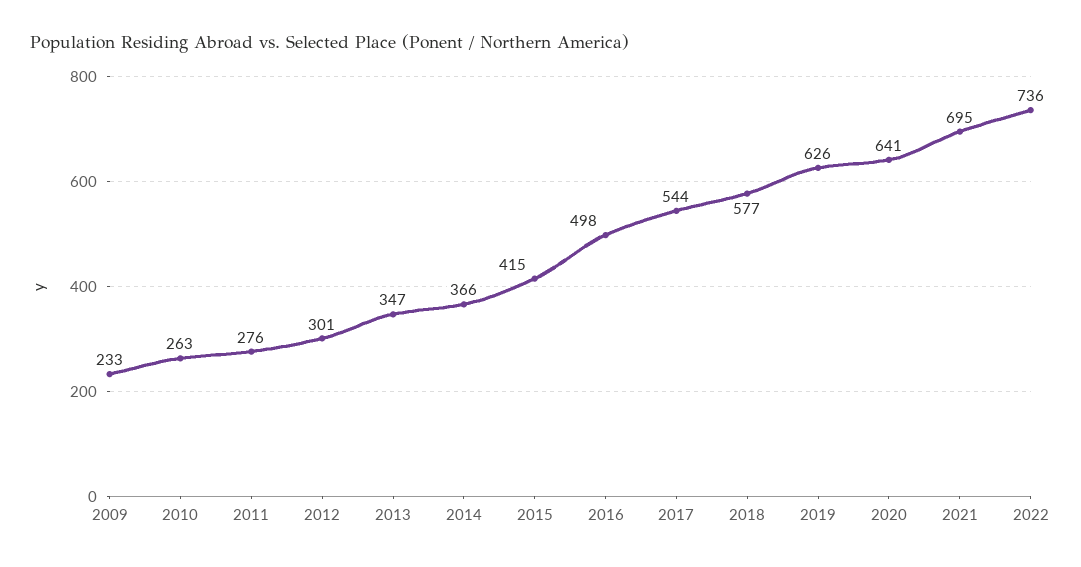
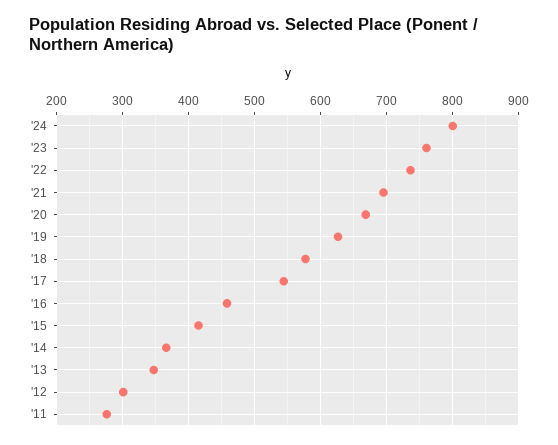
2009: 233 -> none
2010: 263 -> none
2016: 498 -> 460
2020: 641 -> 670
'24: none -> 800
'23: none -> 760

